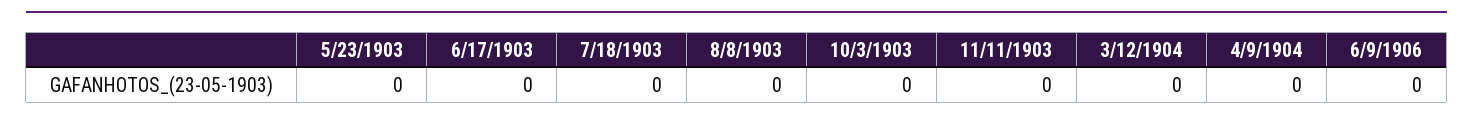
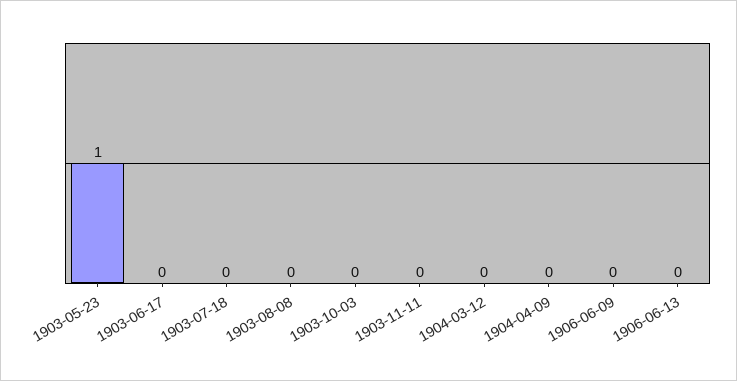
5/23/1903: 0 -> 1
1906-06-13: none -> 0

